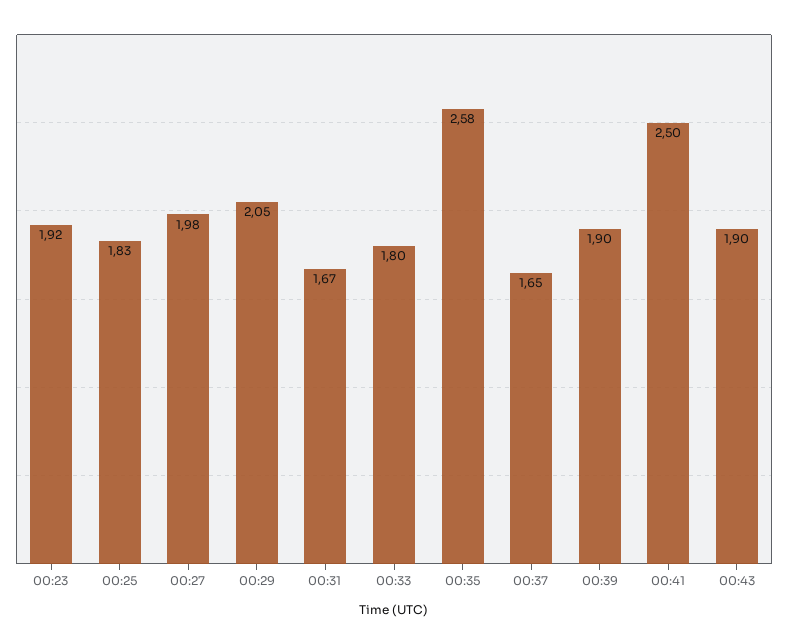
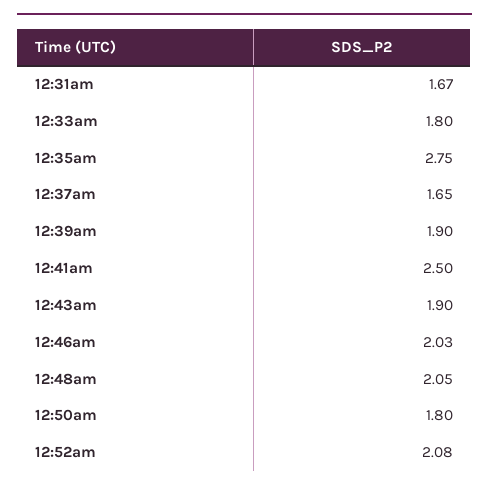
00:23: 1.92 -> none
00:25: 1.83 -> none
00:27: 1.98 -> none
00:29: 2.05 -> none
00:35: 2.58 -> 2.75
12:46am: none -> 2.03
12:48am: none -> 2.05
12:50am: none -> 1.8
12:52am: none -> 2.08

